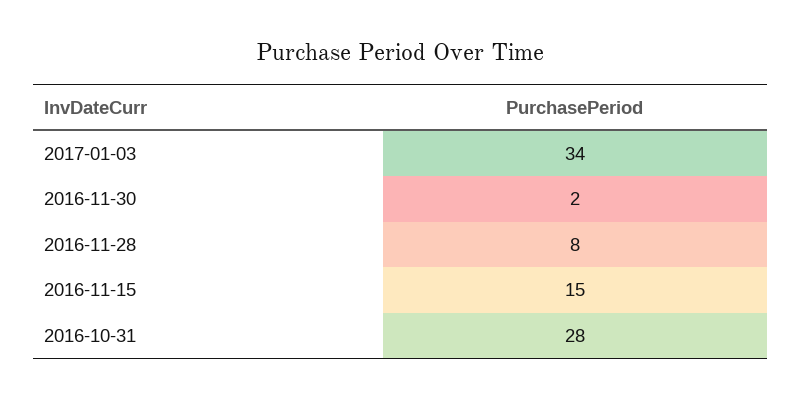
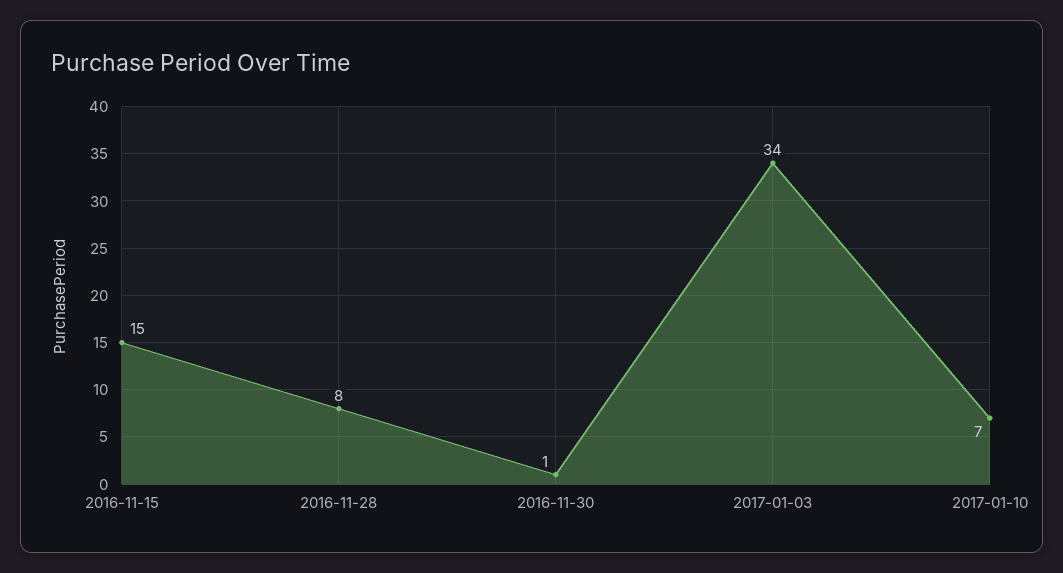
2016-11-30: 2 -> 1
2016-10-31: 28 -> none
2017-01-10: none -> 7

